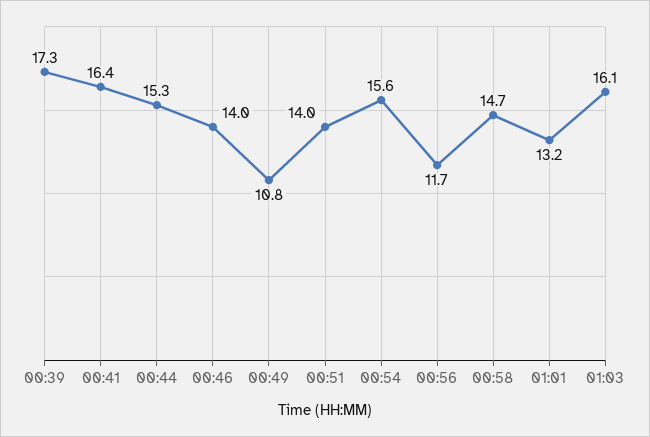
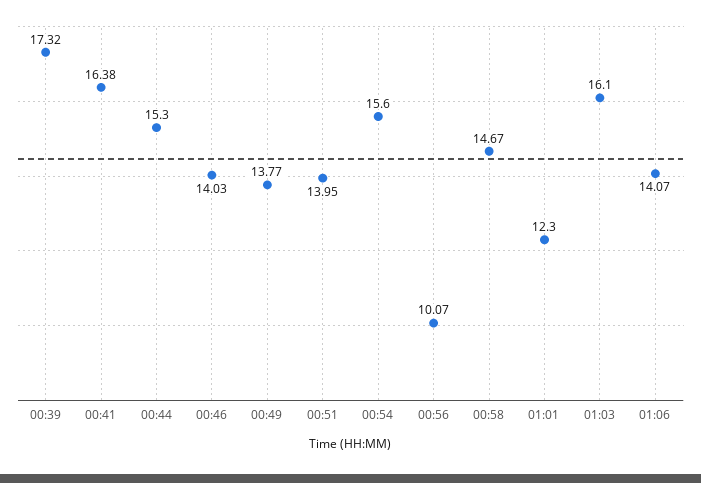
00:49: 10.8 -> 13.77
00:56: 11.7 -> 10.07
01:01: 13.2 -> 12.3
01:06: none -> 14.07

